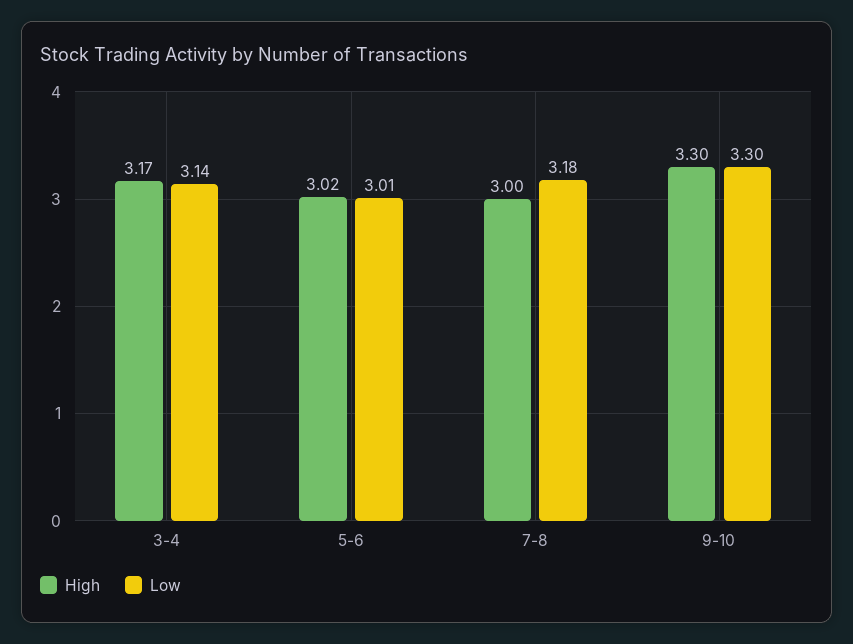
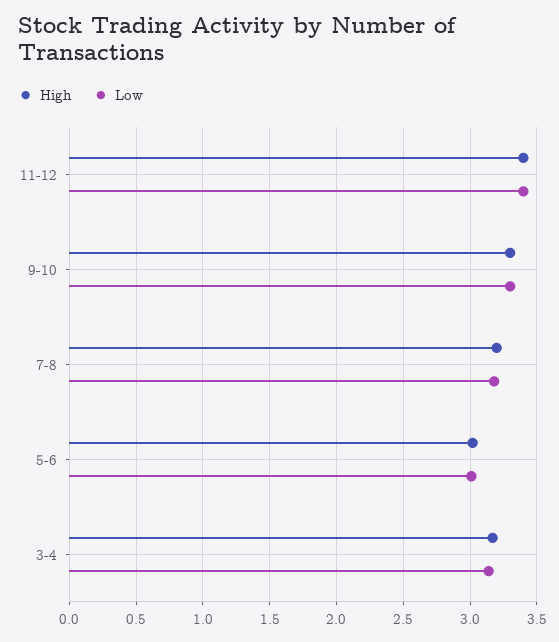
High, 7-8: 3 -> 3.2
High, 11-12: none -> 3.4
Low, 11-12: none -> 3.4

